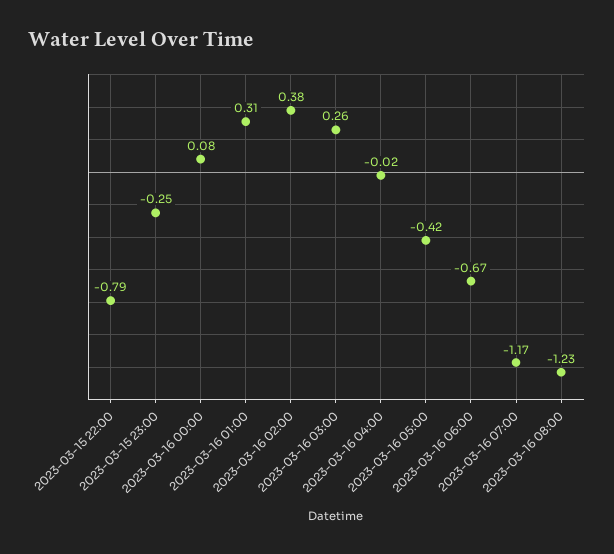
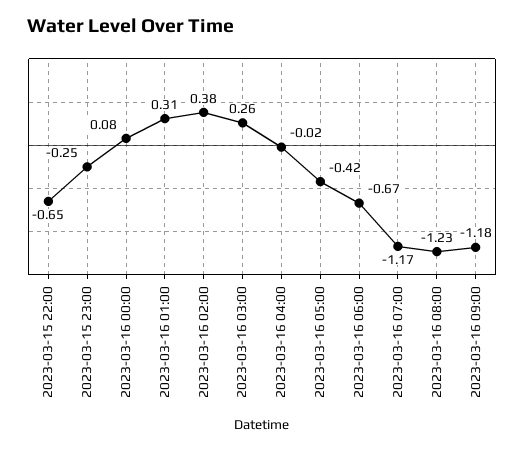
2023-03-15 22:00: -0.79 -> -0.65
2023-03-16 09:00: none -> -1.18

